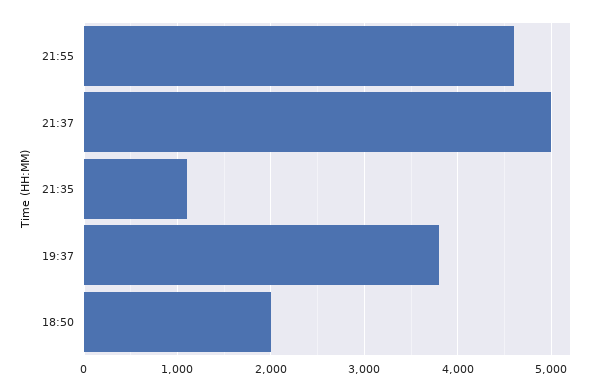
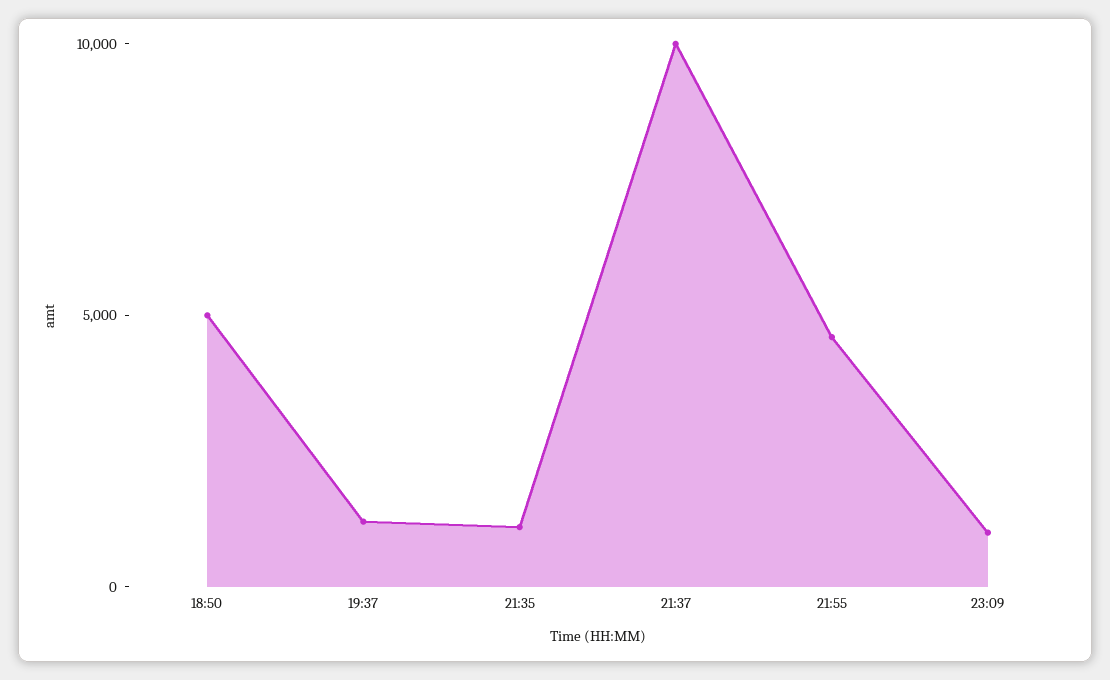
21:37: 5000 -> 10000
19:37: 3800 -> 1000
18:50: 2000 -> 5000
23:09: none -> 1000

